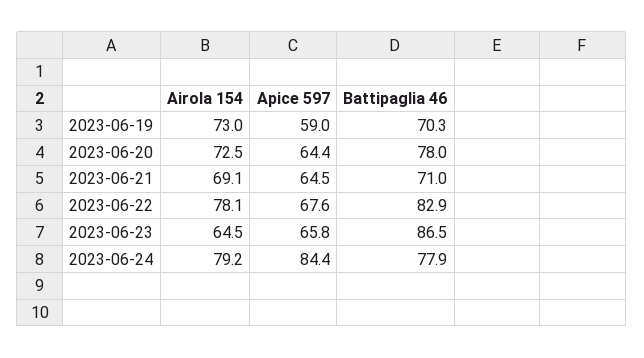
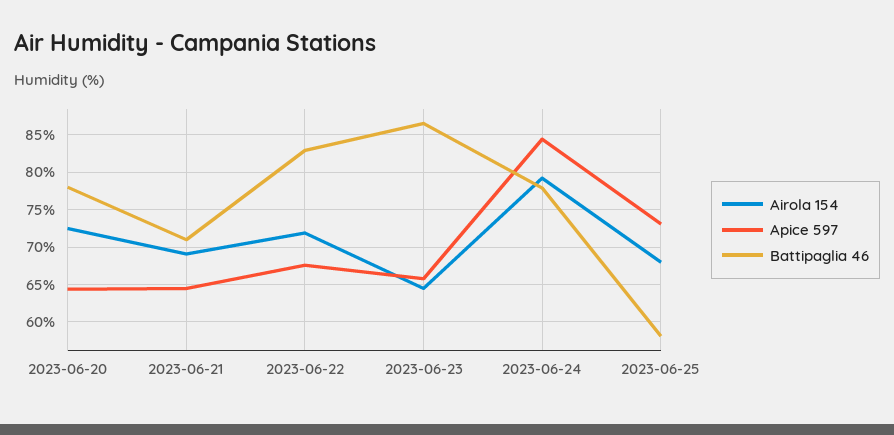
Airola 154, 2023-06-19: 73 -> none
Apice 597, 2023-06-19: 59 -> none
Battipaglia 46, 2023-06-19: 70.3 -> none
Airola 154, 2023-06-22: 78.1 -> 72
Airola 154, 2023-06-25: none -> 68
Apice 597, 2023-06-25: none -> 73
Battipaglia 46, 2023-06-25: none -> 58

